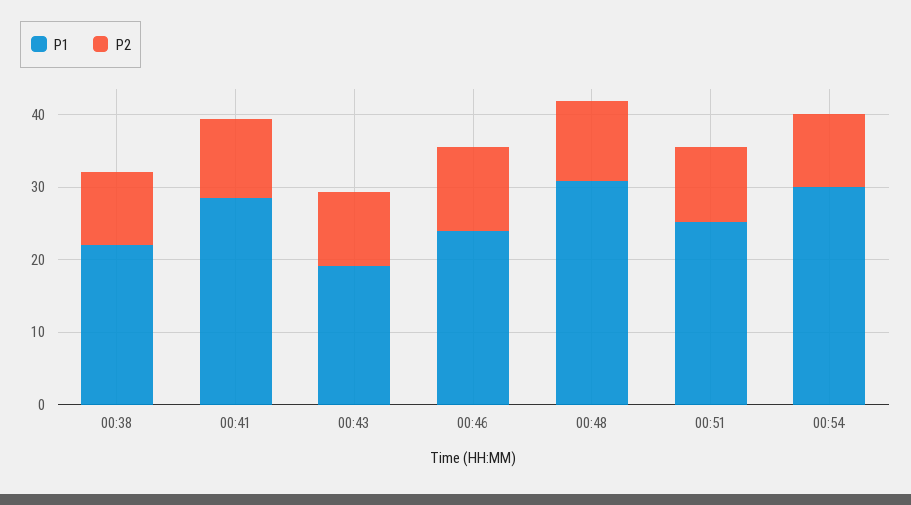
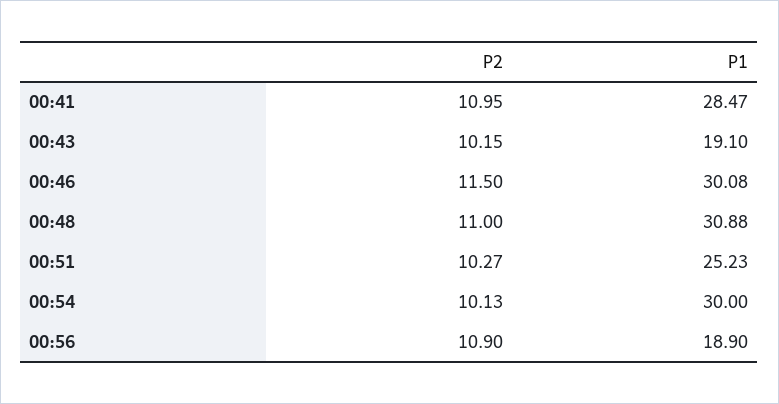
P1, 00:38: 22 -> none
P2, 00:38: 10 -> none
P1, 00:46: 24 -> 30.08
P2, 00:56: none -> 10.9
P1, 00:56: none -> 18.9

